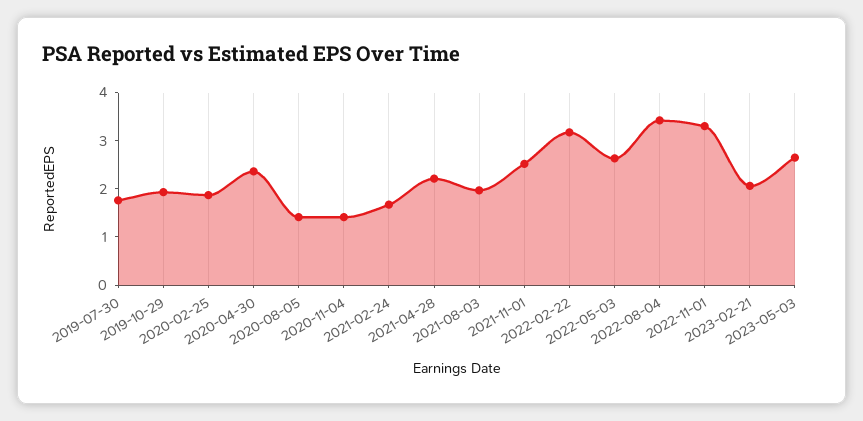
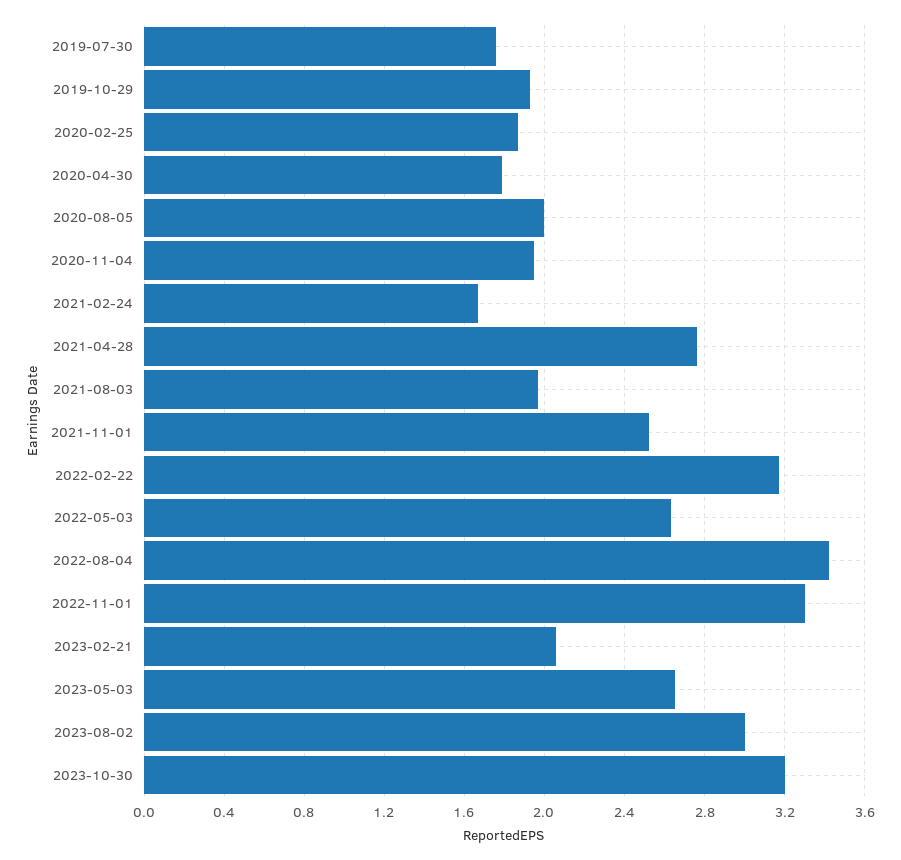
2020-04-30: 2.4 -> 1.8
2020-08-05: 1.4 -> 2
2020-11-04: 1.4 -> 1.95
2021-04-28: 2.2 -> 2.75
2023-08-02: none -> 3
2023-10-30: none -> 3.2

